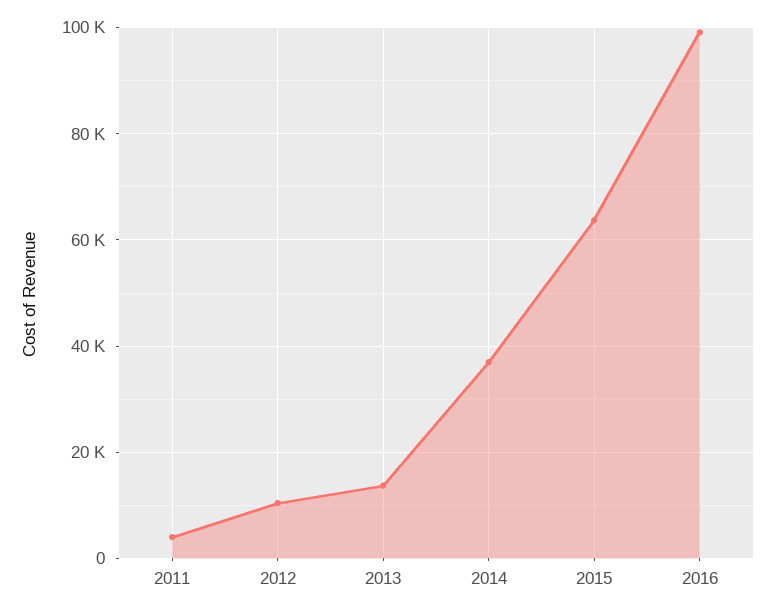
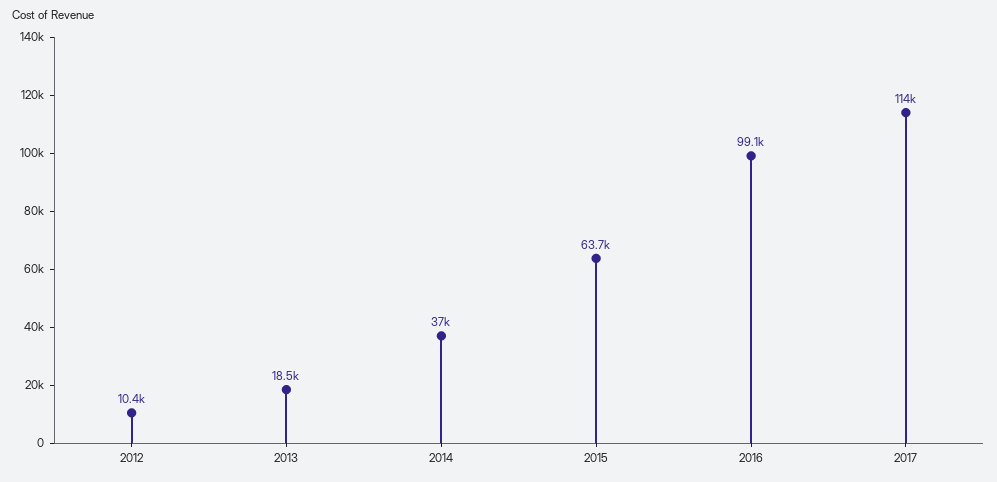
2011: 4000 -> none
2013: 14000 -> 18500
2017: none -> 114000

